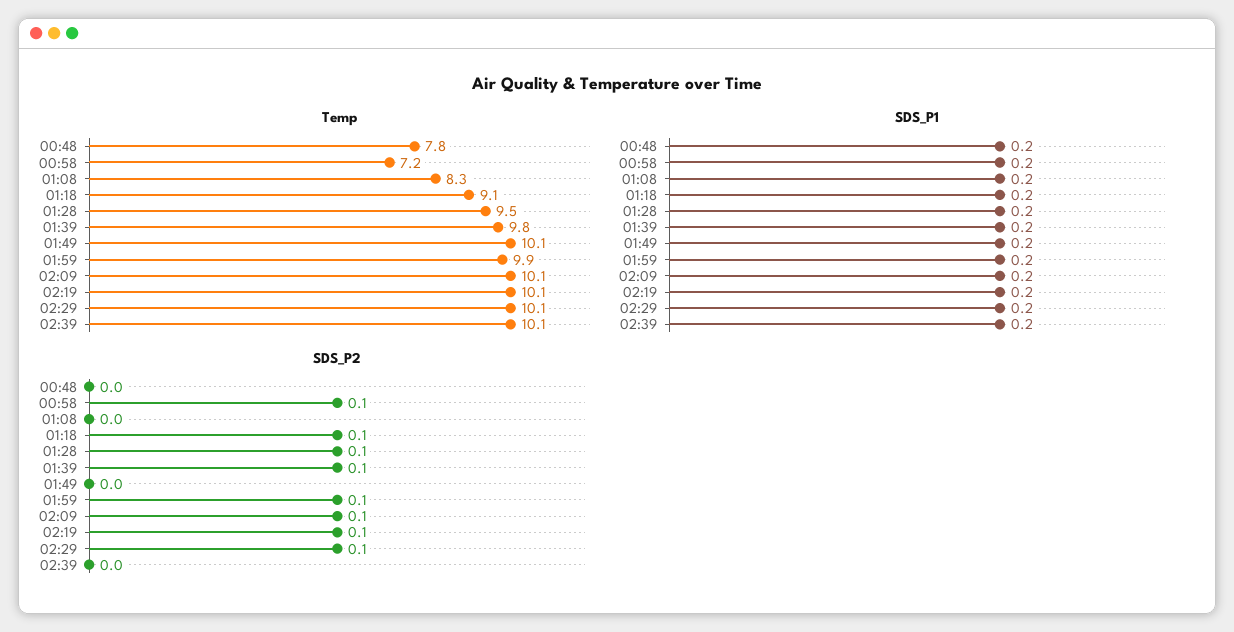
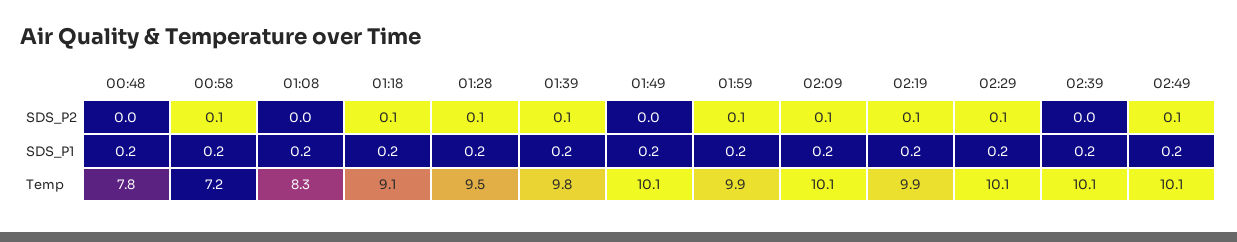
Temp, 02:19: 10.1 -> 9.9
SDS_P2, 02:49: none -> 0.1
SDS_P1, 02:49: none -> 0.2
Temp, 02:49: none -> 10.1

